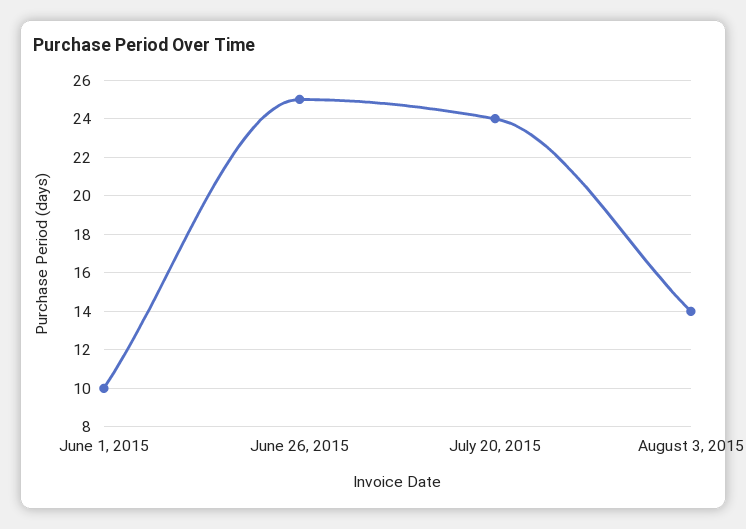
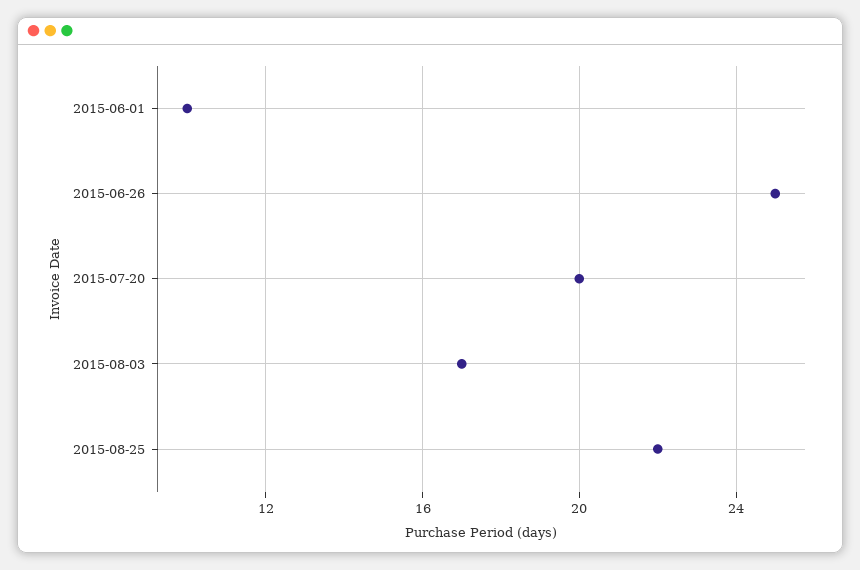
July 20, 2015: 24 -> 20
August 3, 2015: 14 -> 17
2015-08-25: none -> 22

